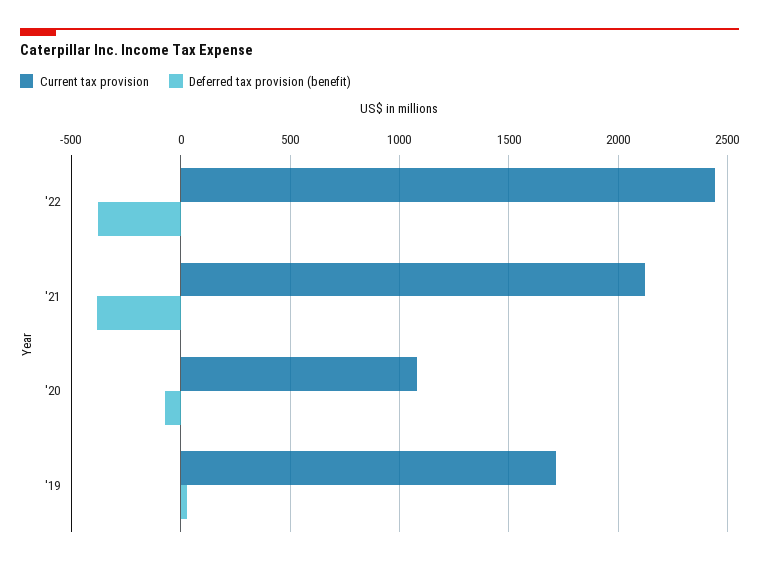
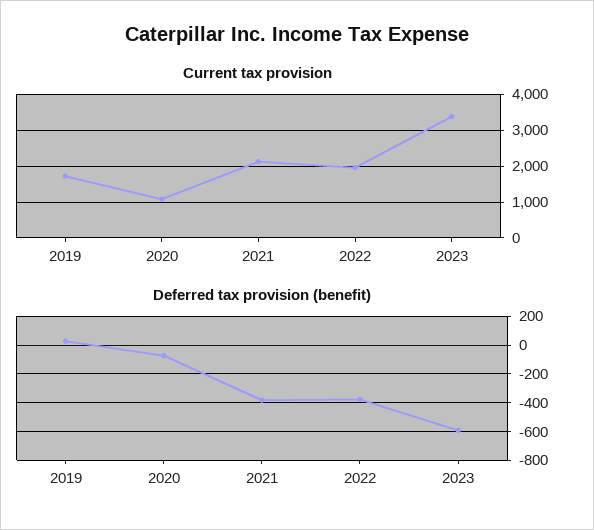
Current tax provision, '22: 2450 -> 2000
Current tax provision, 2023: none -> 3400
Deferred tax provision (benefit), 2023: none -> -600

